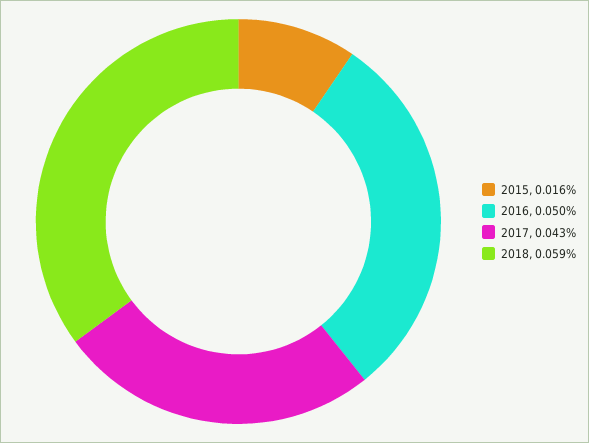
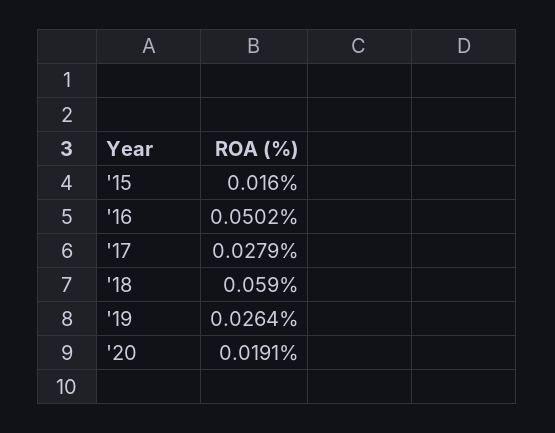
2017: 0.043 -> 0.0279
'19: none -> 0.0264
'20: none -> 0.0191

